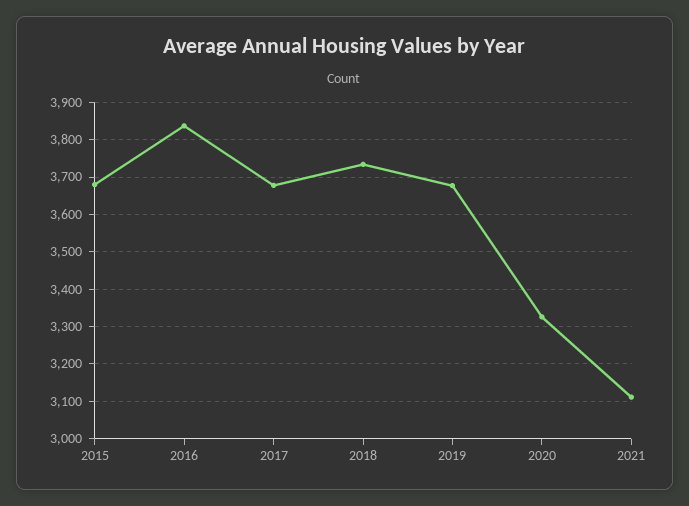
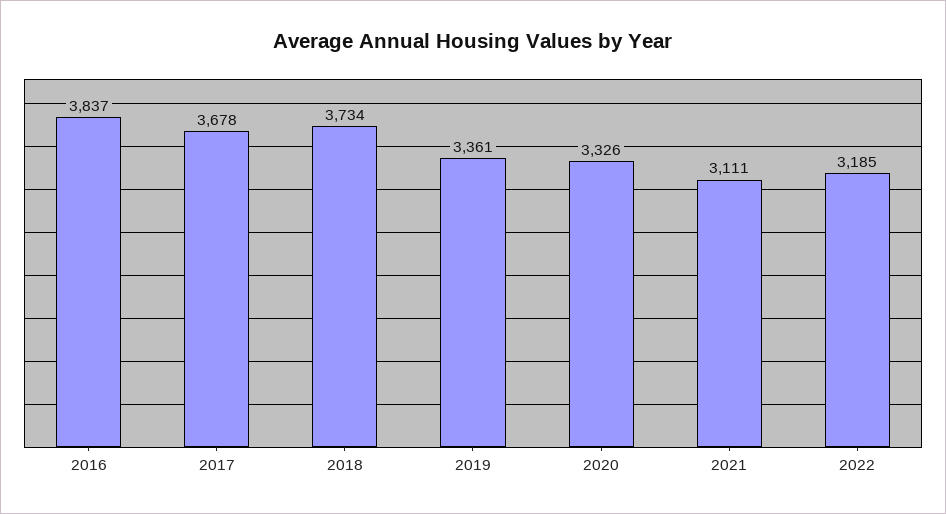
2015: 3680 -> none
2019: 3680 -> 3361
2022: none -> 3185

